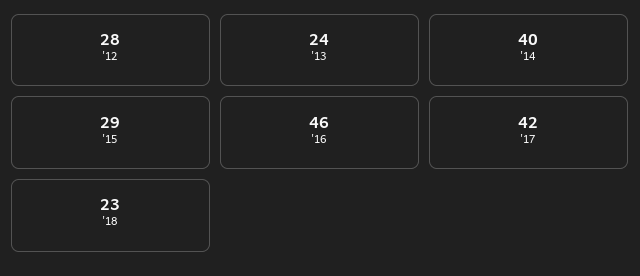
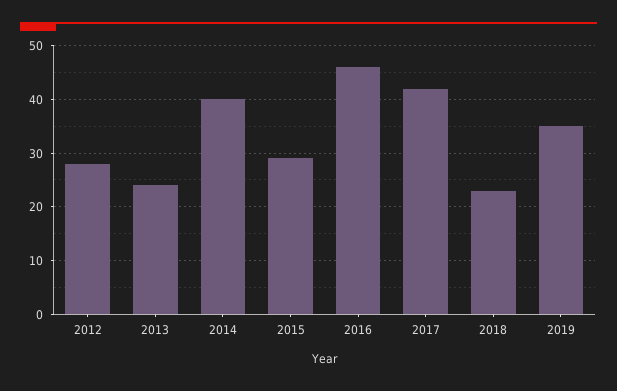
2019: none -> 35

